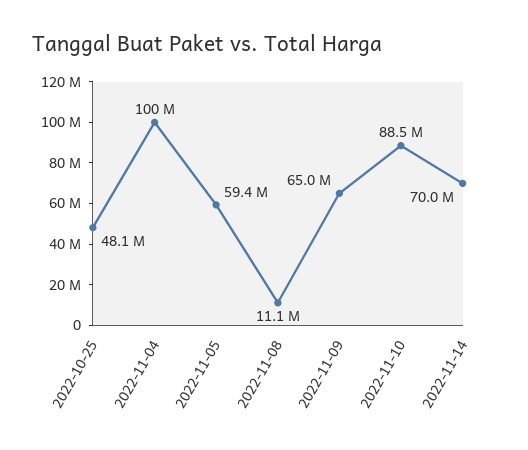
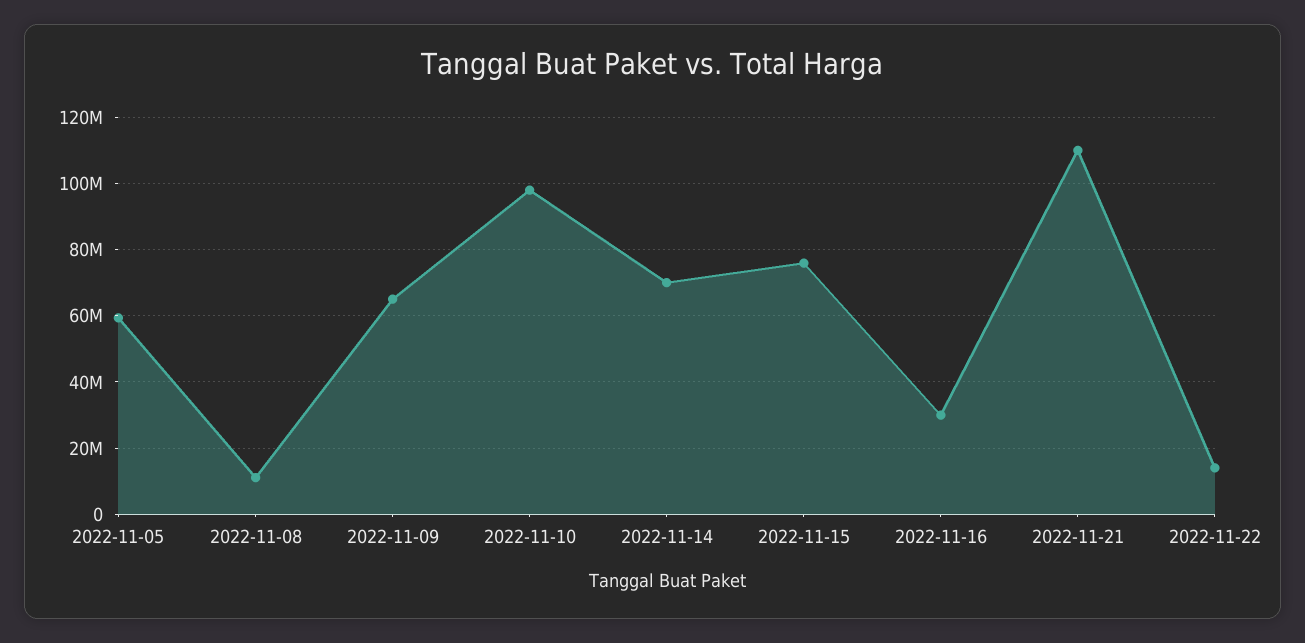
2022-10-25: 48100000 -> none
2022-11-04: 100000000 -> none
2022-11-10: 88500000 -> 98000000
2022-11-15: none -> 76000000
2022-11-16: none -> 30000000
2022-11-21: none -> 110000000
2022-11-22: none -> 14000000

